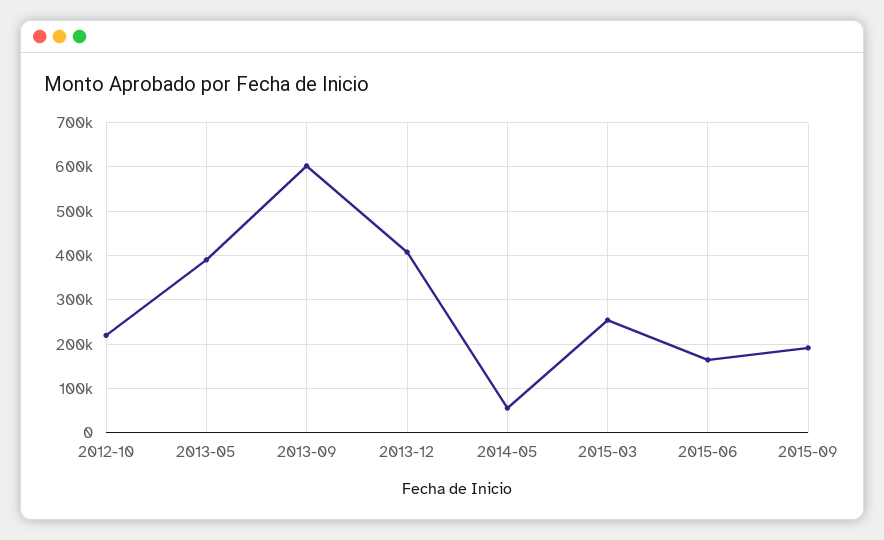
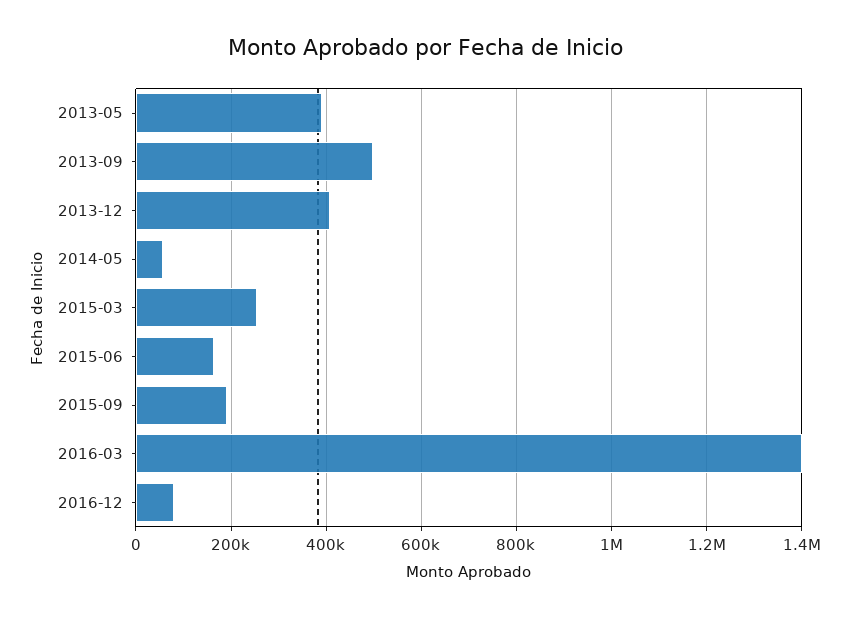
2012-10: 220000 -> none
2013-09: 600000 -> 500000
2016-03: none -> 1400000
2016-12: none -> 80000

